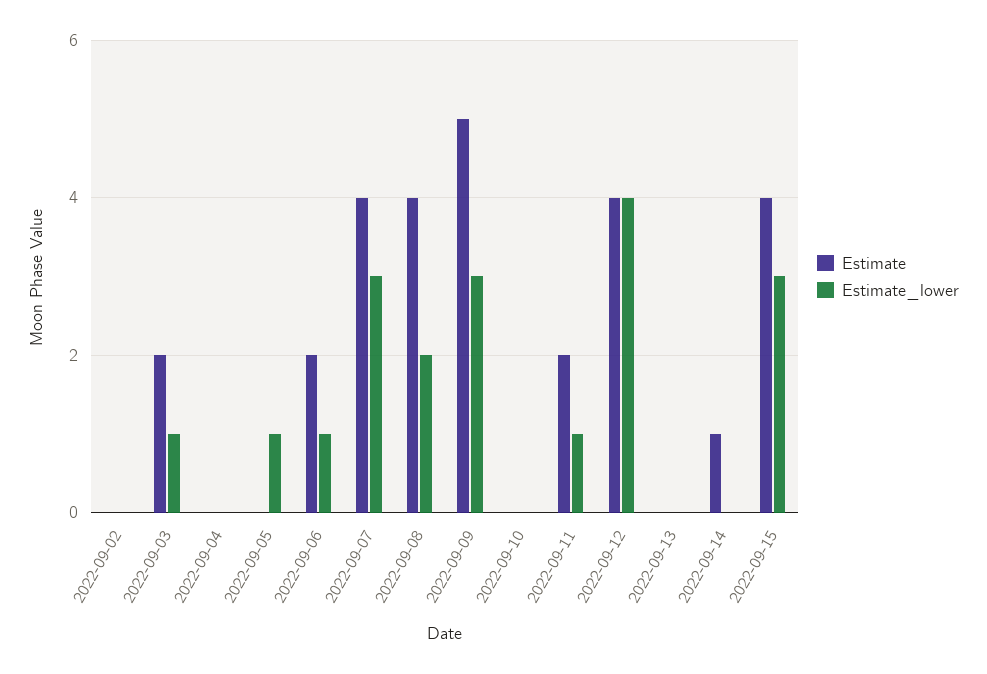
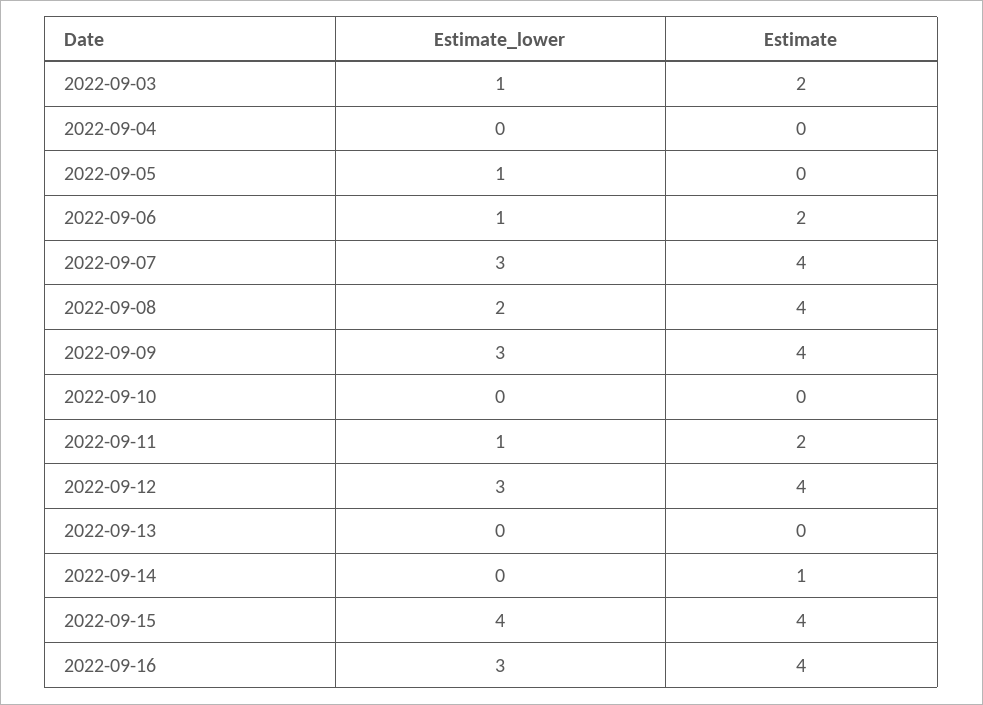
Estimate, 2022-09-02: 0 -> none
Estimate_lower, 2022-09-02: 0 -> none
Estimate, 2022-09-09: 5 -> 4
Estimate_lower, 2022-09-12: 4 -> 3
Estimate_lower, 2022-09-15: 3 -> 4
Estimate_lower, 2022-09-16: none -> 3
Estimate, 2022-09-16: none -> 4

